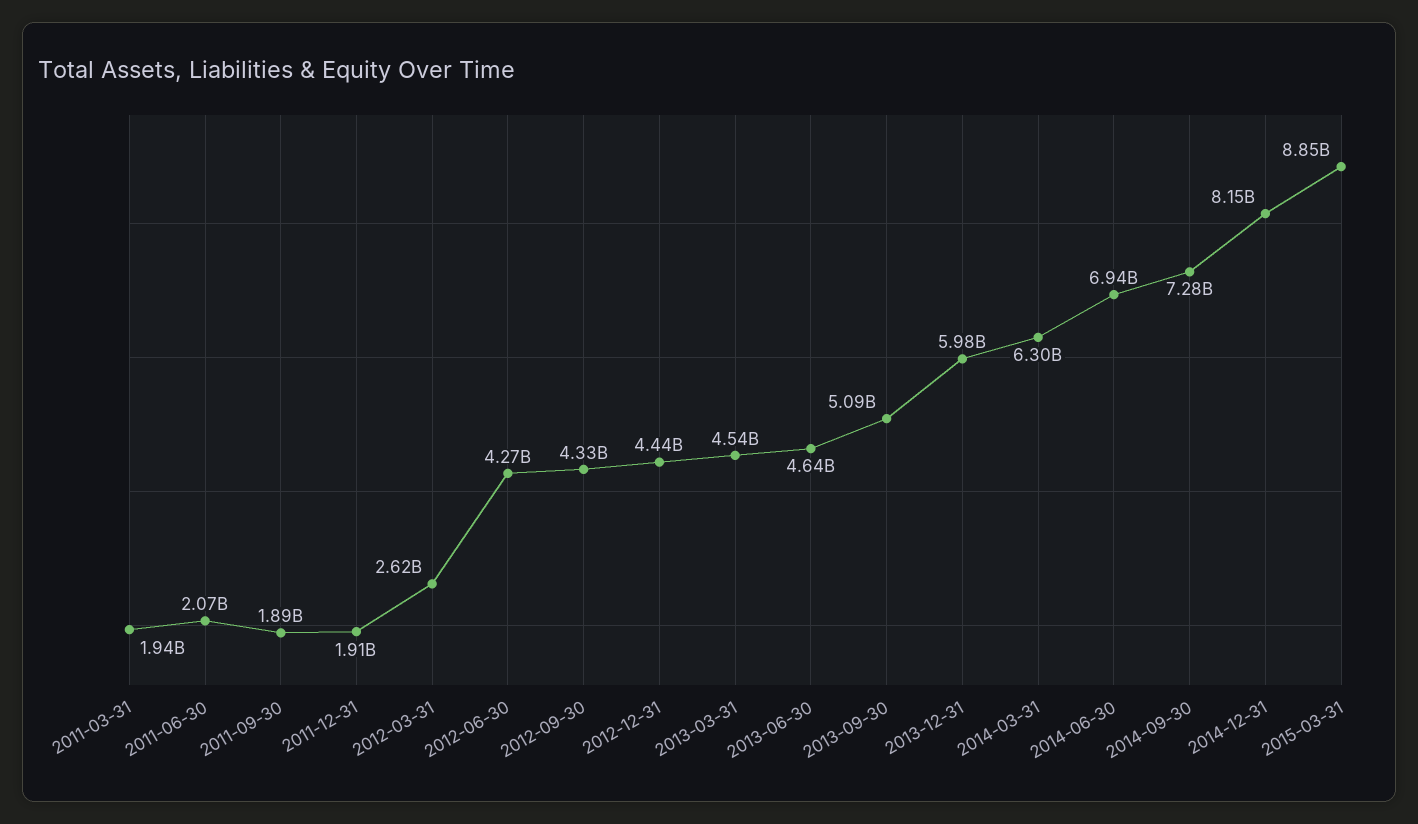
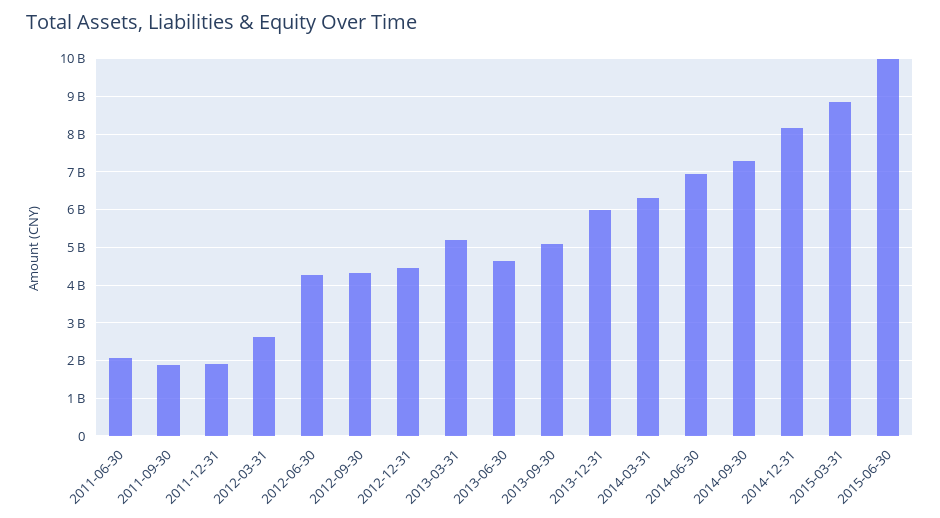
2011-03-31: 1940000000 -> none
2013-03-31: 4540000000 -> 5200000000
2015-06-30: none -> 10000000000

